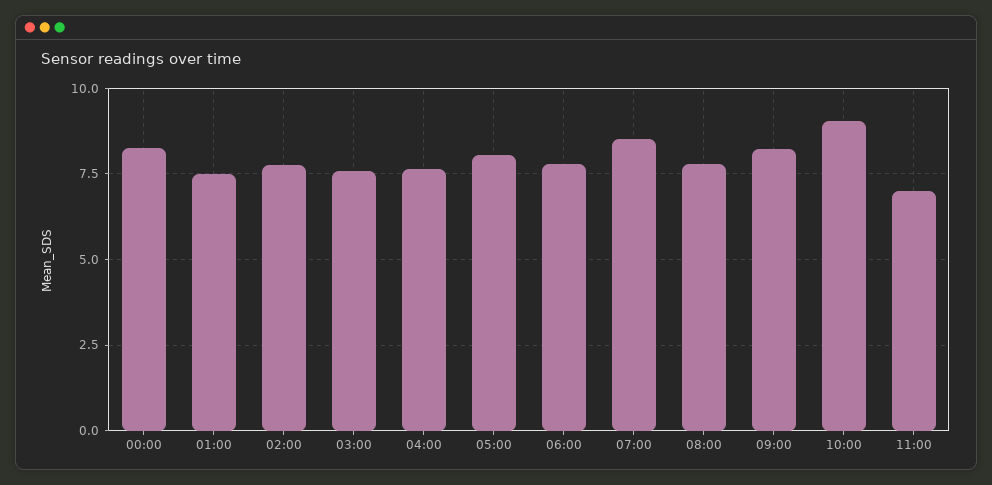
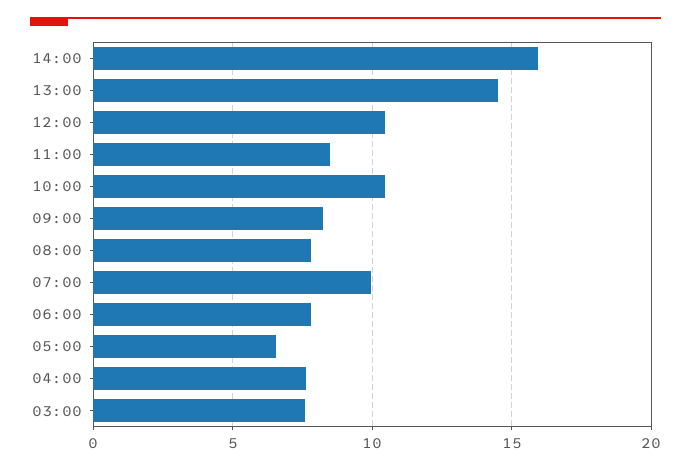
00:00: 8.25 -> none
01:00: 7.5 -> none
02:00: 7.75 -> none
05:00: 8 -> 6.5
07:00: 8.5 -> 10
10:00: 9 -> 10.5
11:00: 7 -> 8.5
14:00: none -> 16
13:00: none -> 14.5
12:00: none -> 10.5

